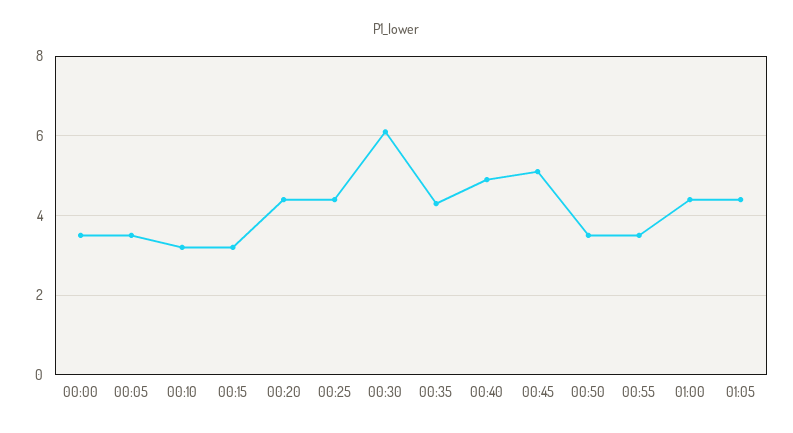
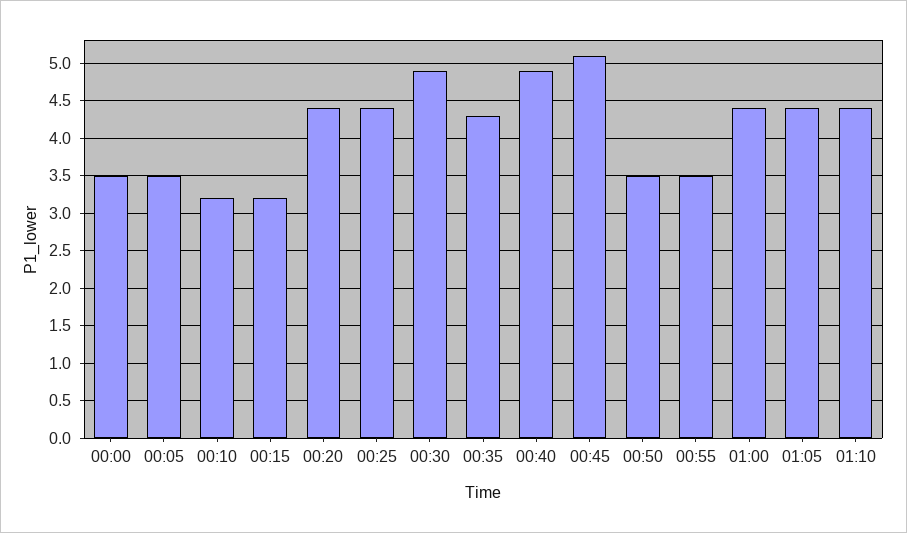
00:30: 6 -> 4.9
01:10: none -> 4.4

